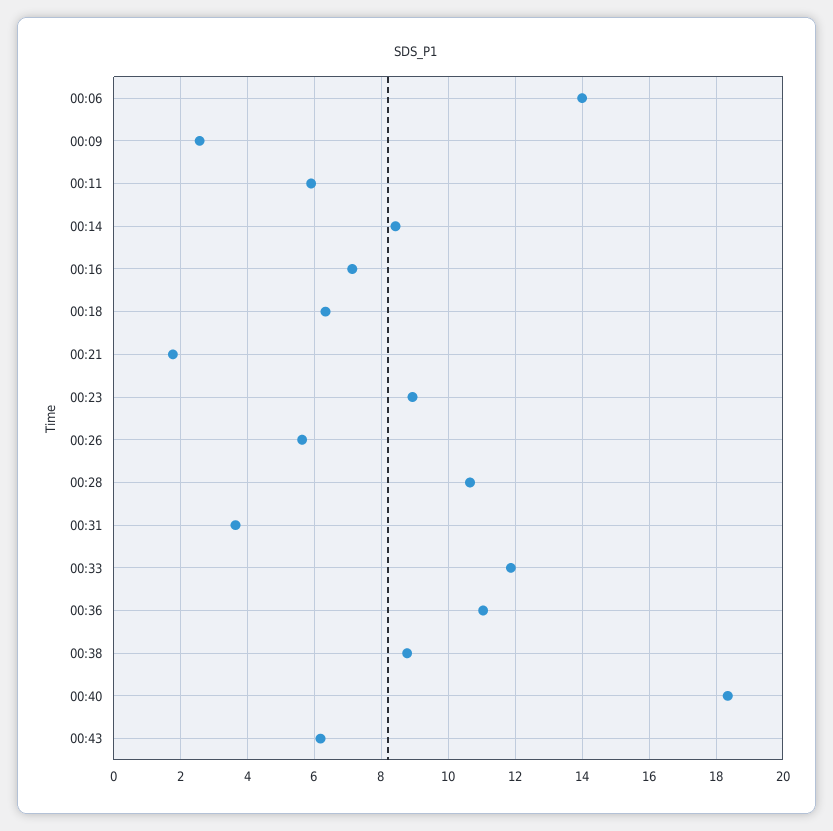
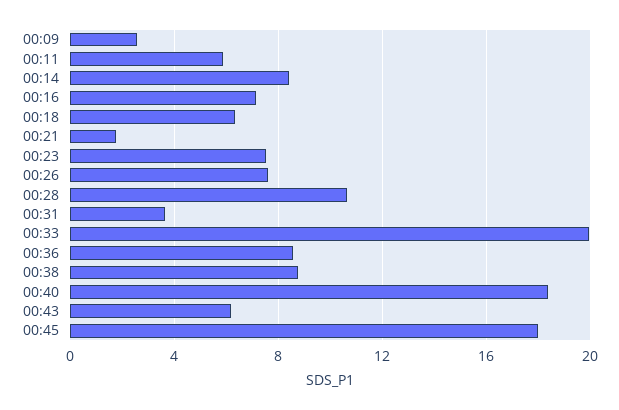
00:06: 14 -> none
00:23: 9 -> 7.5
00:26: 5.6 -> 7.5
00:33: 11.8 -> 20
00:36: 11 -> 8.5
00:45: none -> 18

